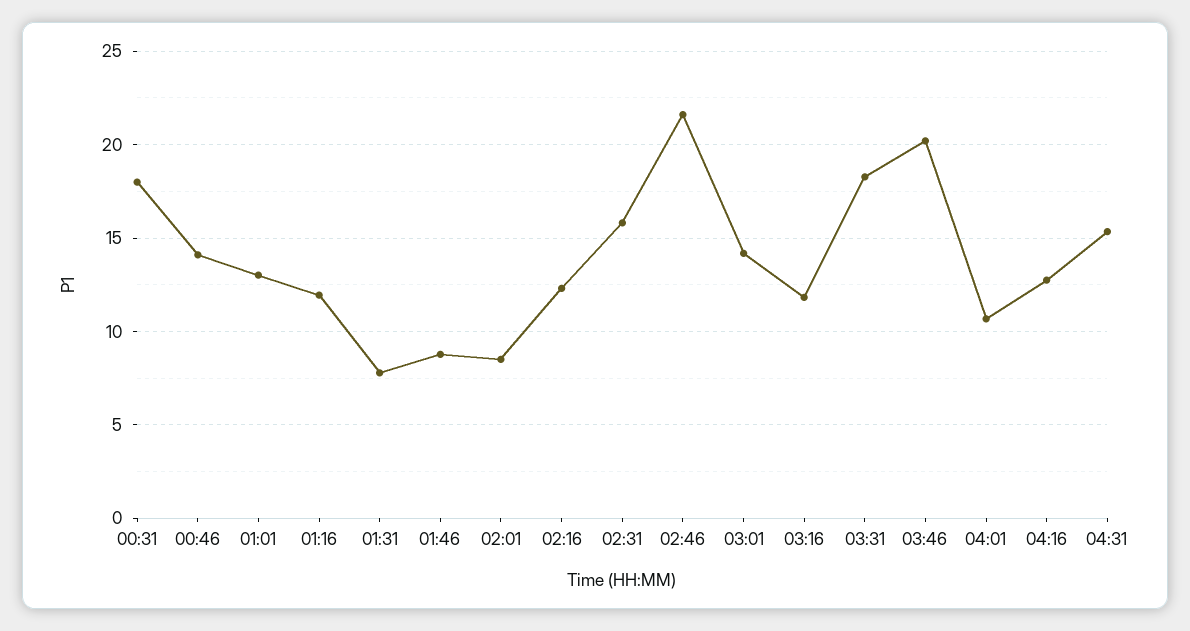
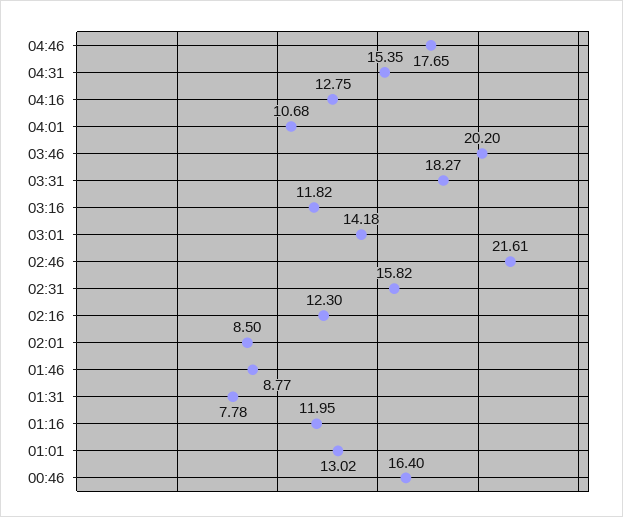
00:31: 18 -> none
00:46: 14 -> 16.4
04:46: none -> 17.65

